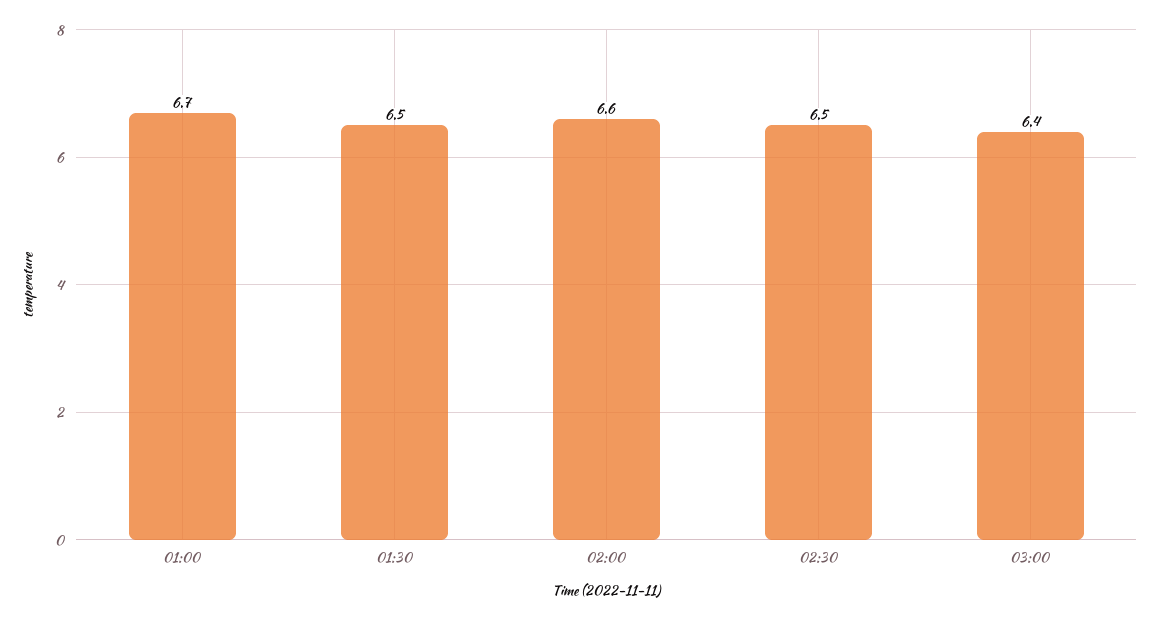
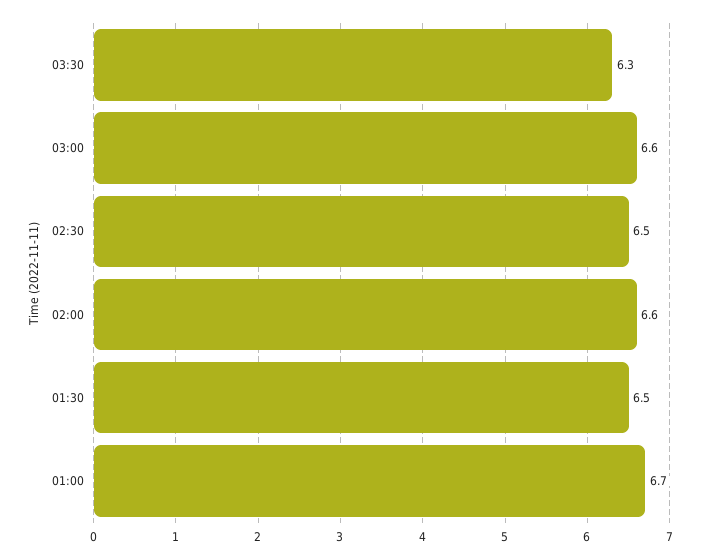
03:00: 6.4 -> 6.6
03:30: none -> 6.3

